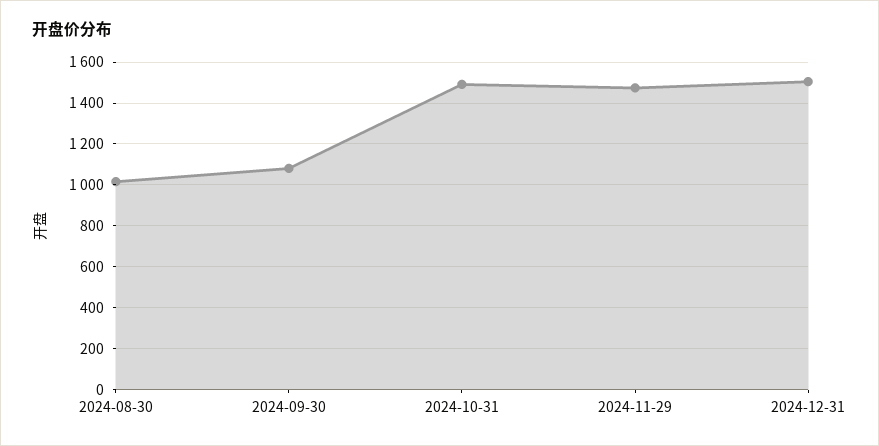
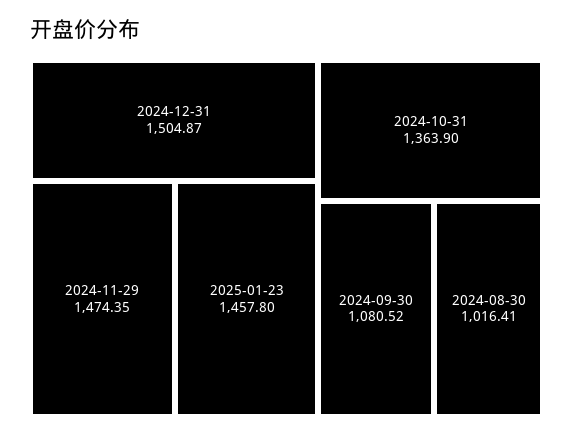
2024-10-31: 1500 -> 1363.9
2025-01-23: none -> 1457.8

